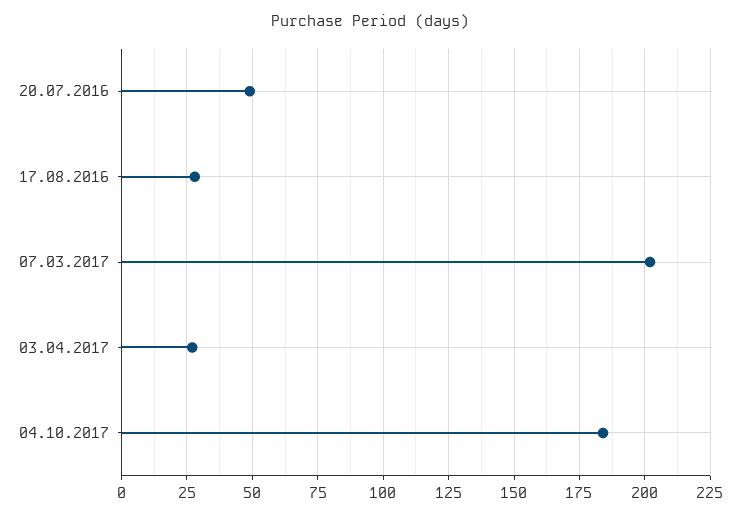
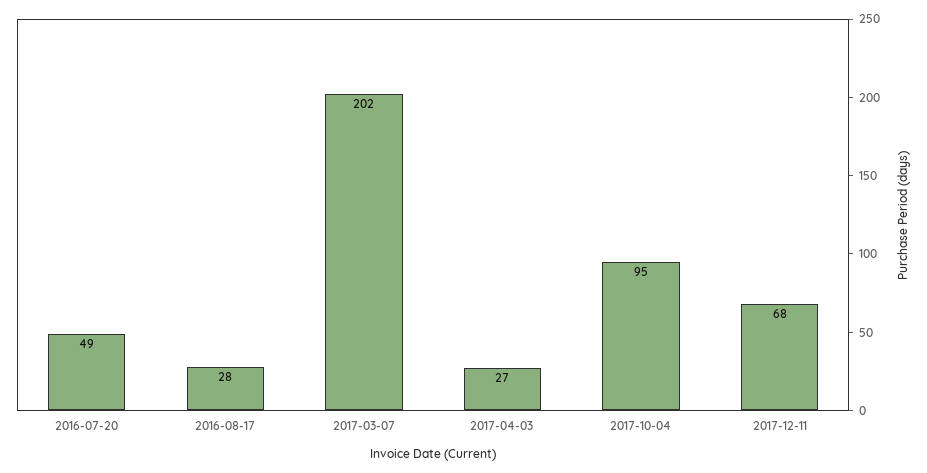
04.10.2017: 185 -> 95
2017-12-11: none -> 68

